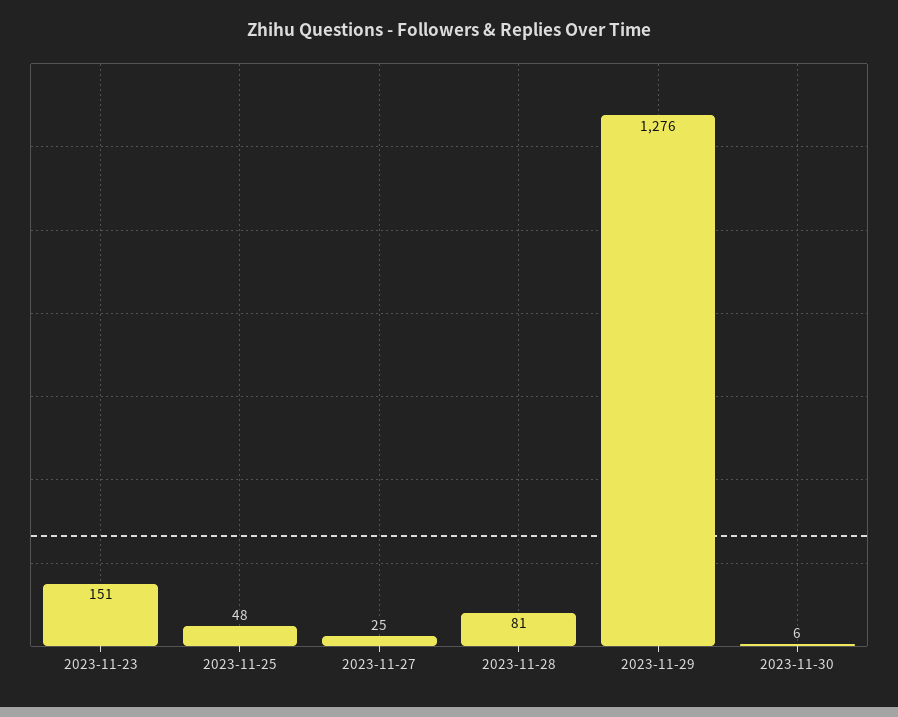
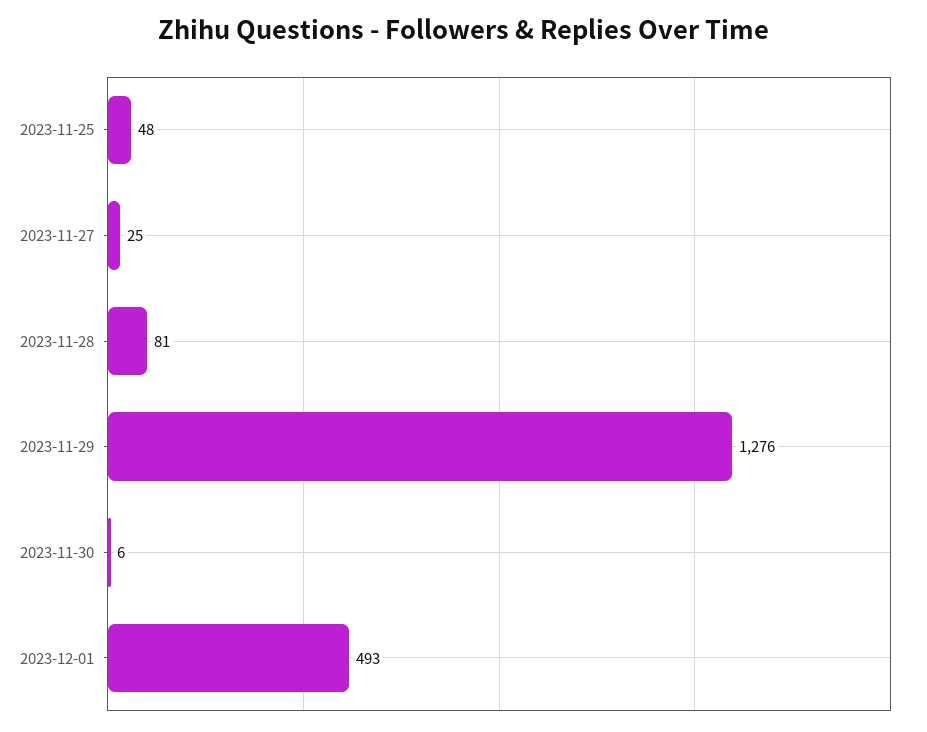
2023-11-23: 151 -> none
2023-12-01: none -> 493

